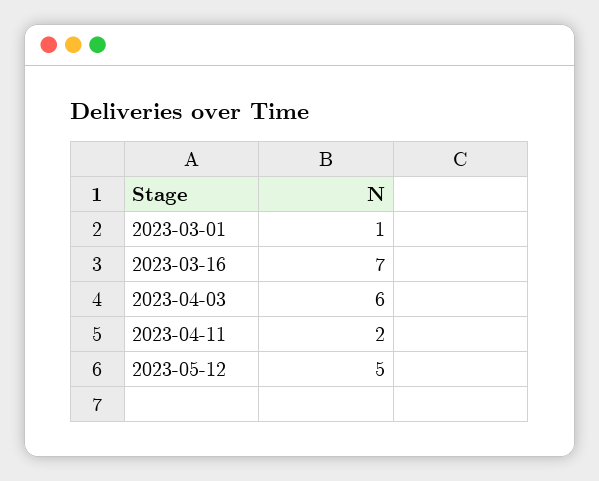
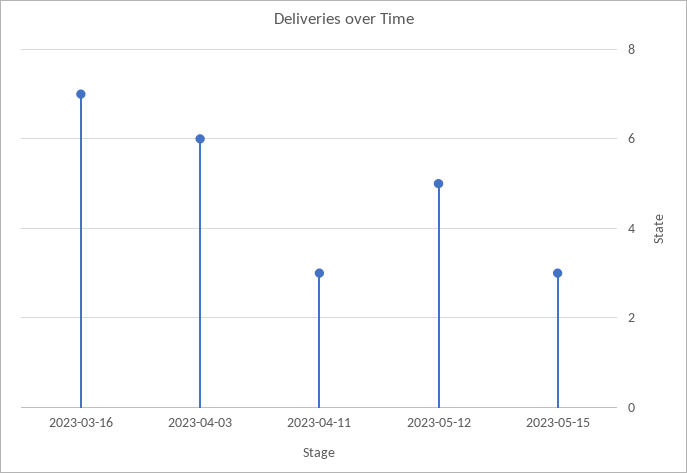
2023-03-01: 1 -> none
2023-04-11: 2 -> 3
2023-05-15: none -> 3

